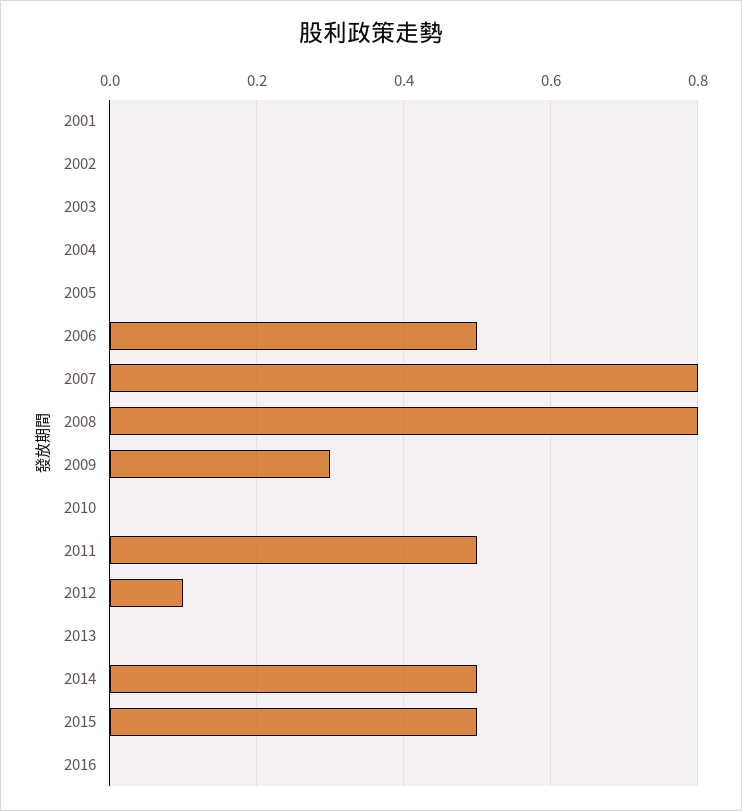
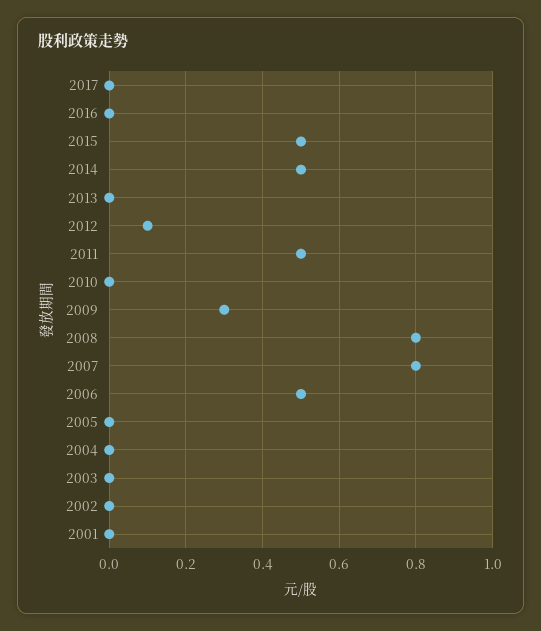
2017: none -> 0

